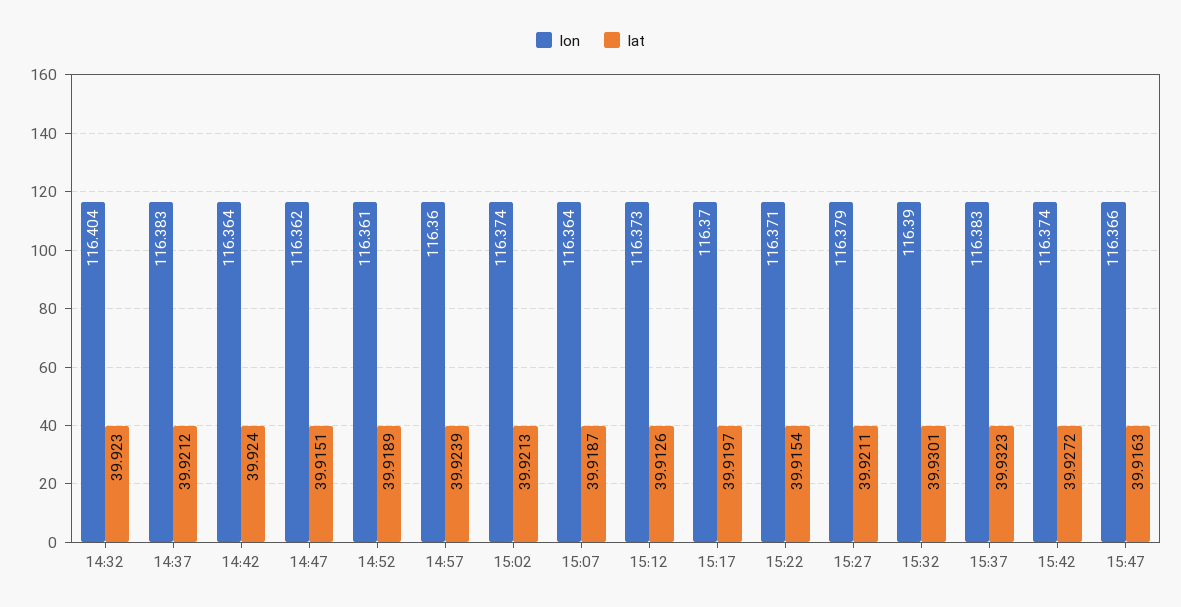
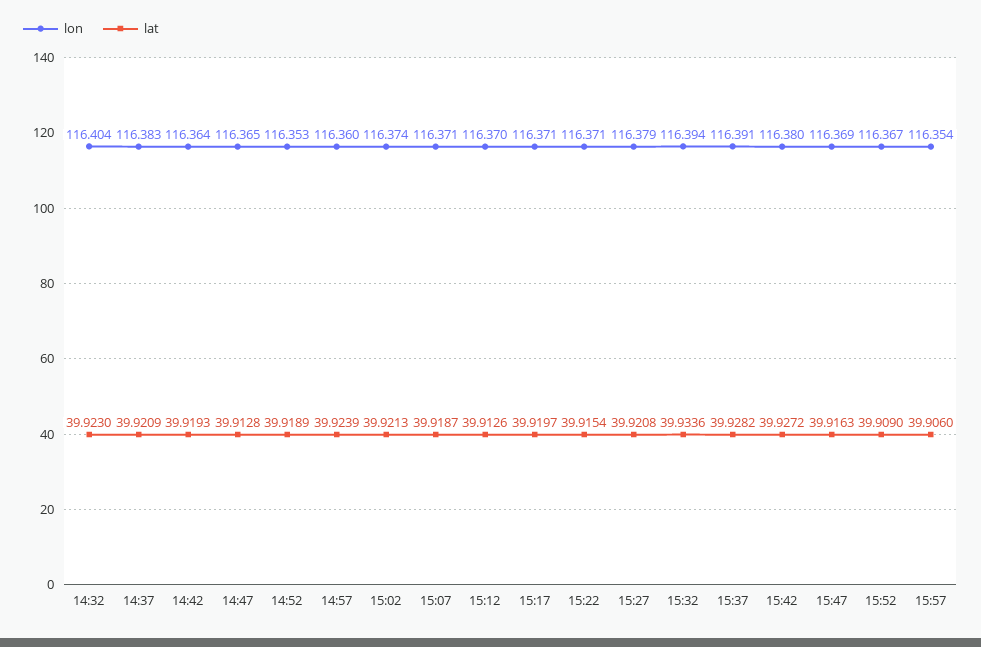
lat, 14:37: 39.9212 -> 39.9209
lat, 14:42: 39.924 -> 39.9193
lon, 14:47: 116.362 -> 116.365
lat, 14:47: 39.9151 -> 39.9128
lon, 14:52: 116.361 -> 116.353
lon, 15:07: 116.364 -> 116.371
lon, 15:12: 116.373 -> 116.37
lon, 15:17: 116.37 -> 116.371
lat, 15:27: 39.9211 -> 39.9208
lon, 15:32: 116.39 -> 116.394
lat, 15:32: 39.9301 -> 39.9336
lon, 15:37: 116.383 -> 116.391
lat, 15:37: 39.9323 -> 39.9282
lon, 15:42: 116.374 -> 116.38
lon, 15:47: 116.366 -> 116.369
lon, 15:52: none -> 116.367
lat, 15:52: none -> 39.909
lon, 15:57: none -> 116.354
lat, 15:57: none -> 39.906

